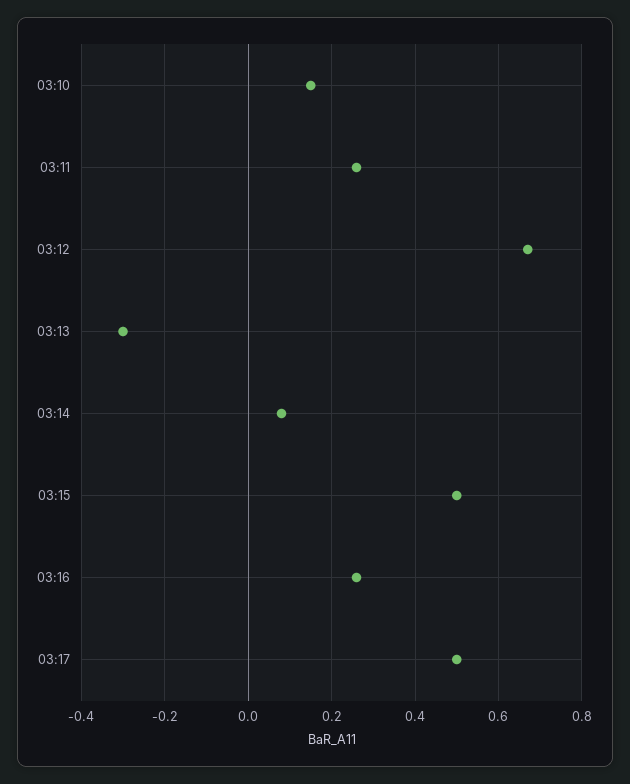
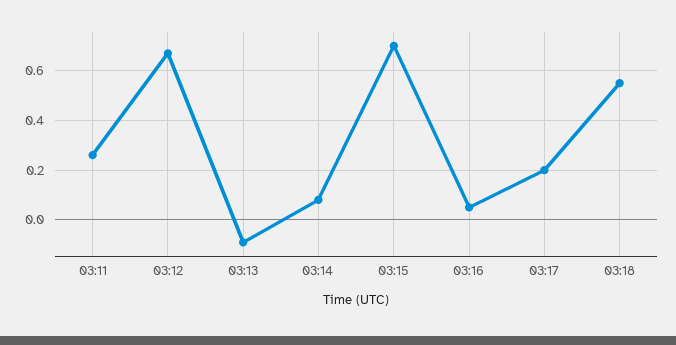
03:10: 0.15 -> none
03:13: -0.3 -> -0.1
03:15: 0.5 -> 0.7
03:16: 0.25 -> 0.05
03:17: 0.5 -> 0.2
03:18: none -> 0.55

